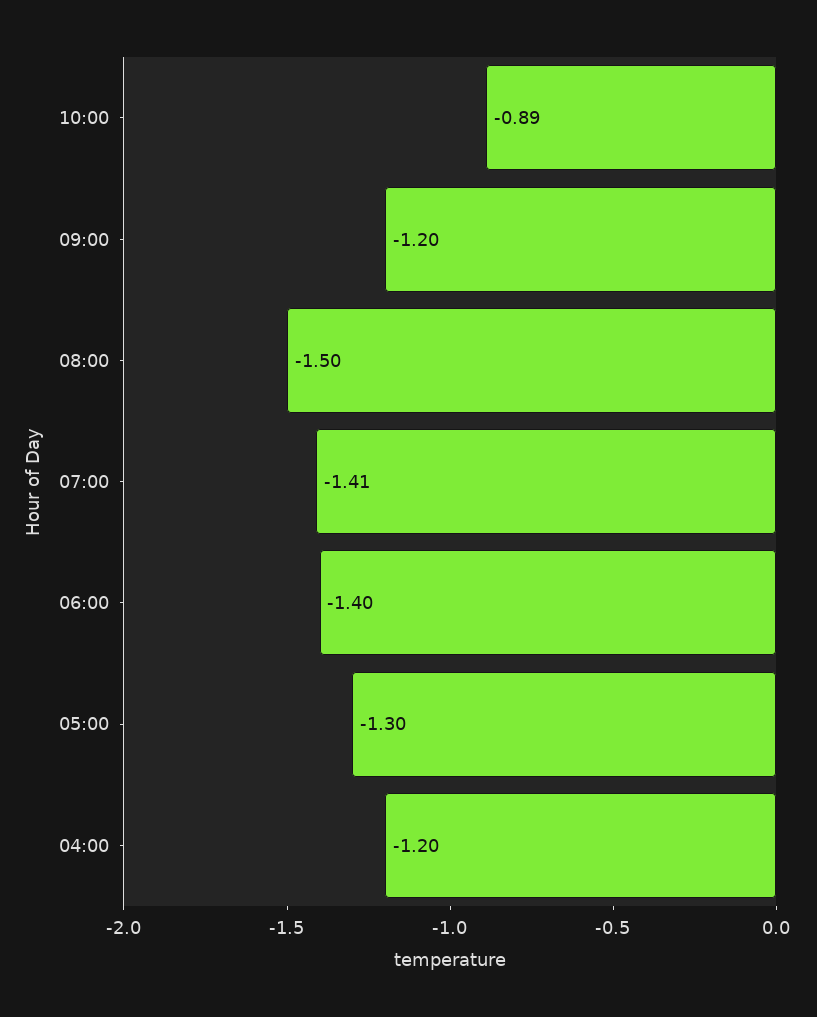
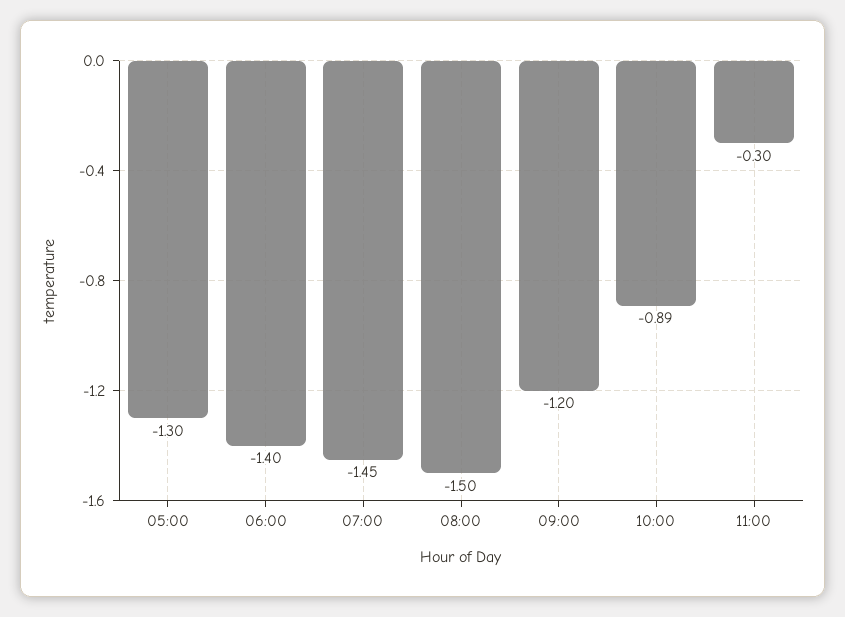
07:00: -1.41 -> -1.45
04:00: -1.2 -> none
11:00: none -> -0.3

